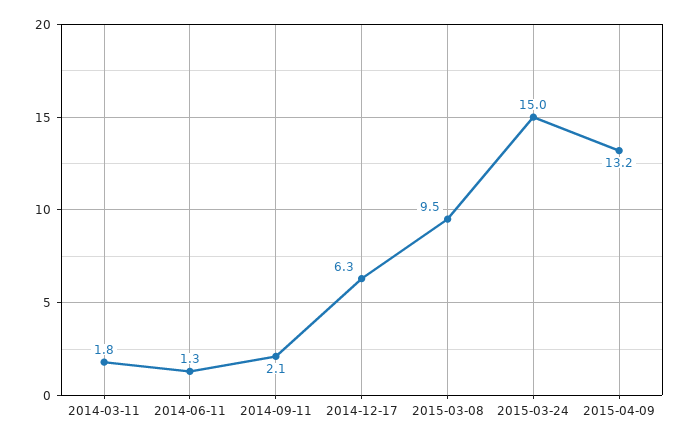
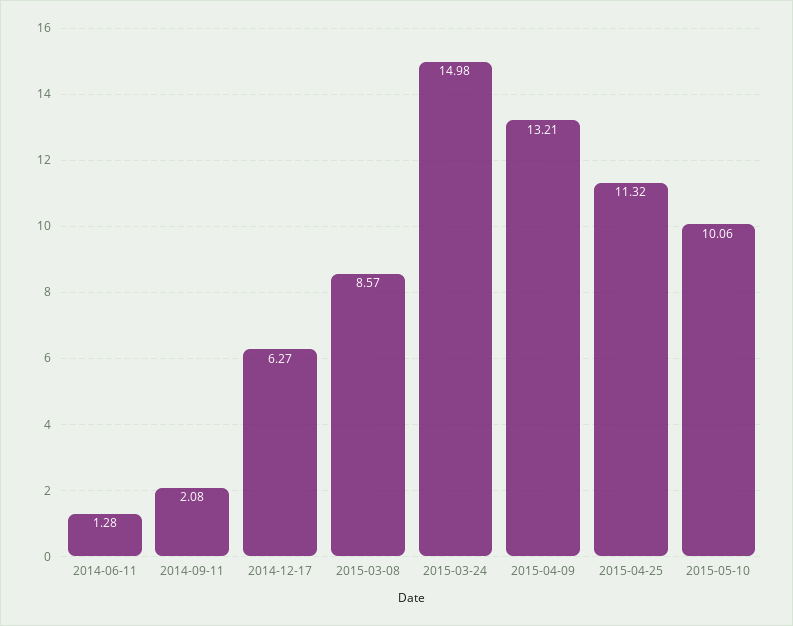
2014-03-11: 1.8 -> none
2015-03-08: 9.5 -> 8.57
2015-04-25: none -> 11.32
2015-05-10: none -> 10.06

